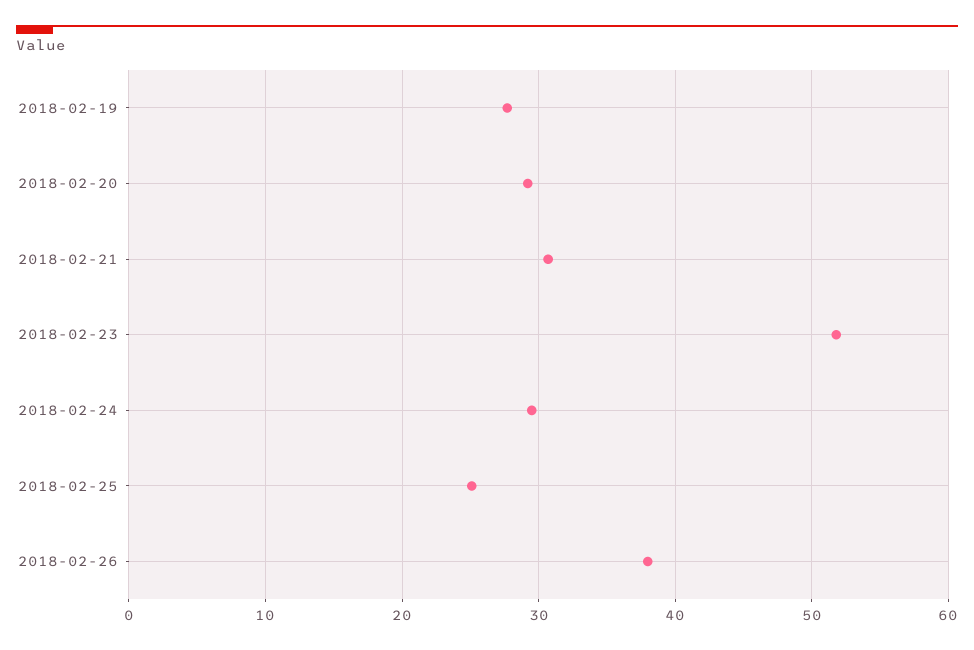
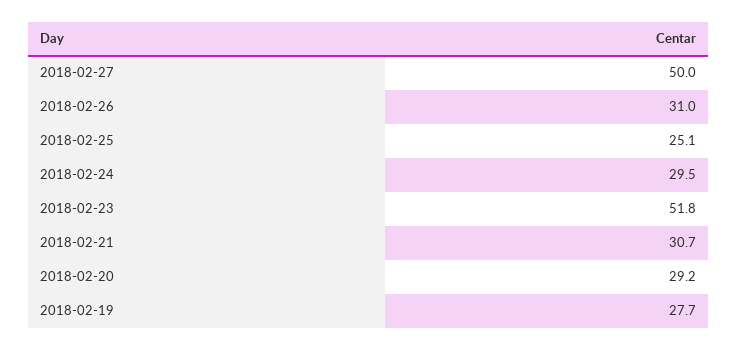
2018-02-26: 38 -> 31
2018-02-27: none -> 50

